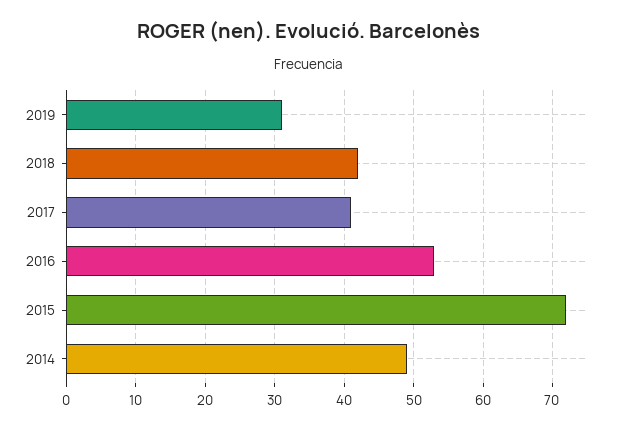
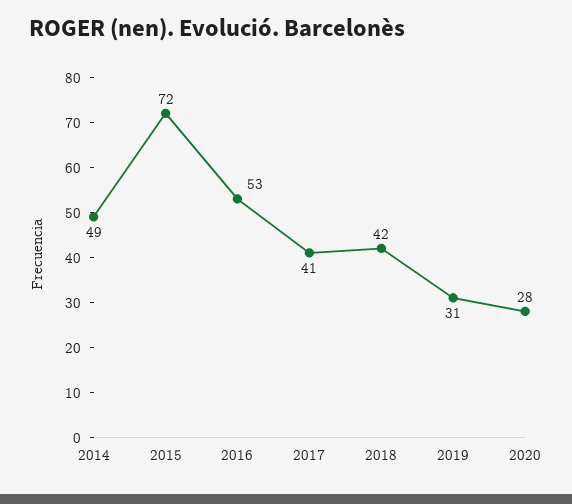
2020: none -> 28

